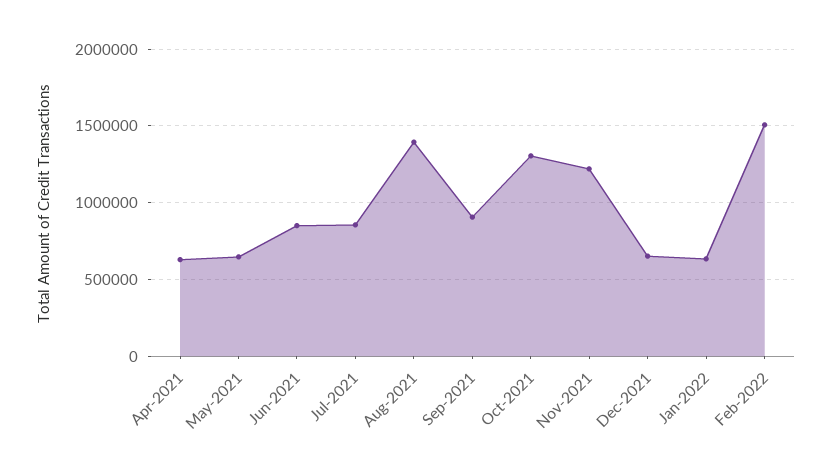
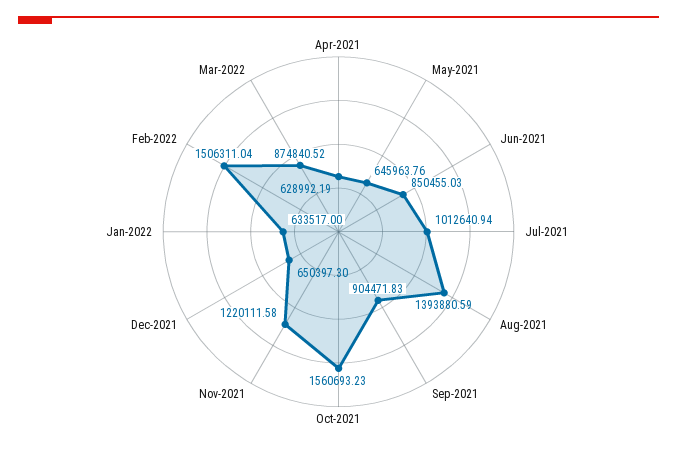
Jul-2021: 850000 -> 1012640.94
Oct-2021: 1300000 -> 1560693.23
Mar-2022: none -> 874840.52

